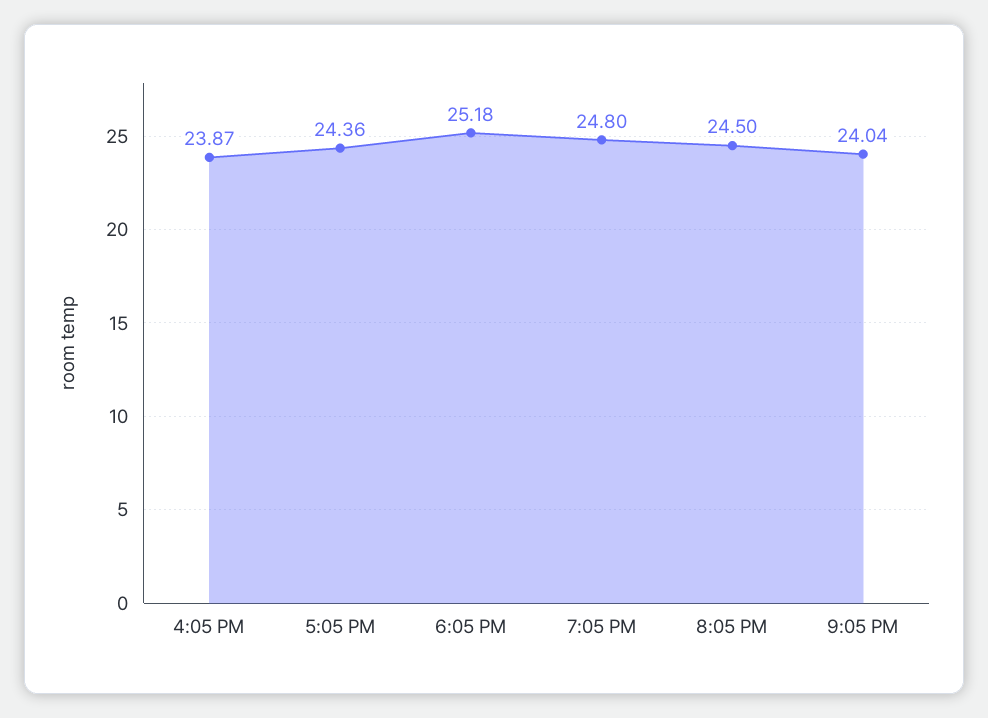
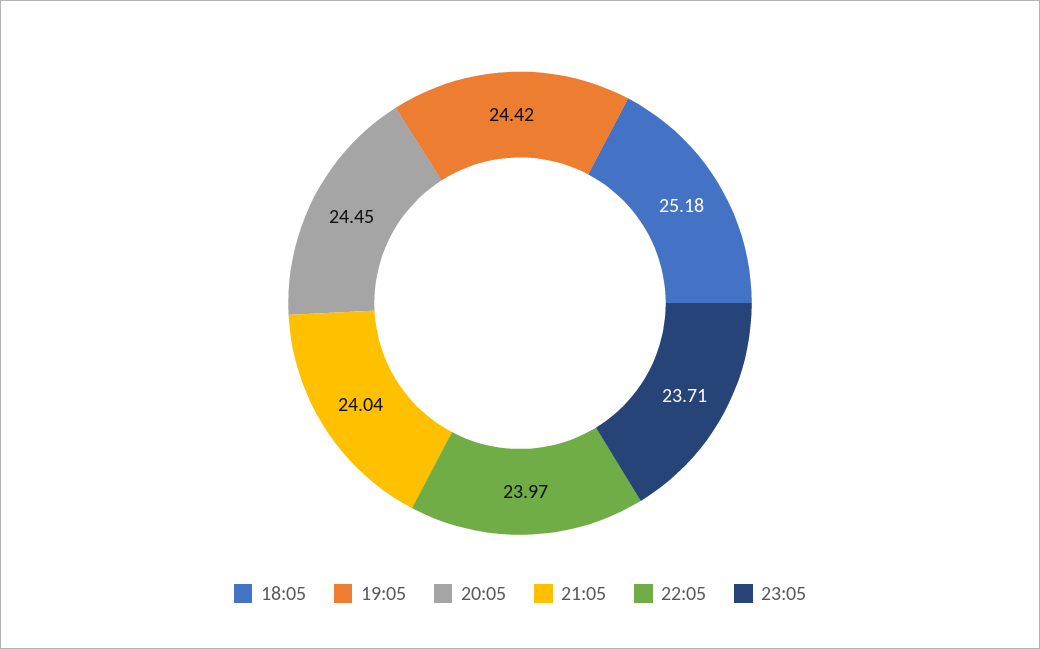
4:05 PM: 23.87 -> none
5:05 PM: 24.36 -> none
7:05 PM: 24.8 -> 24.42
8:05 PM: 24.5 -> 24.45
22:05: none -> 23.97
23:05: none -> 23.71

